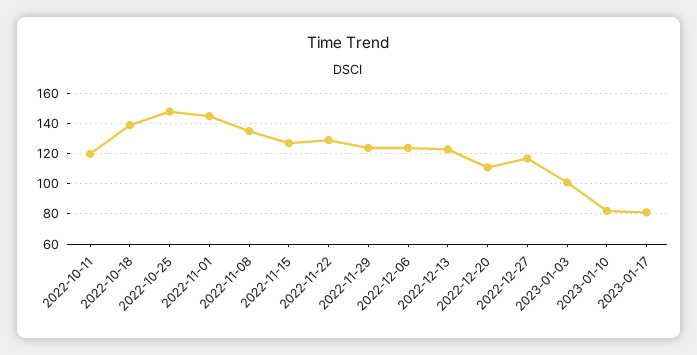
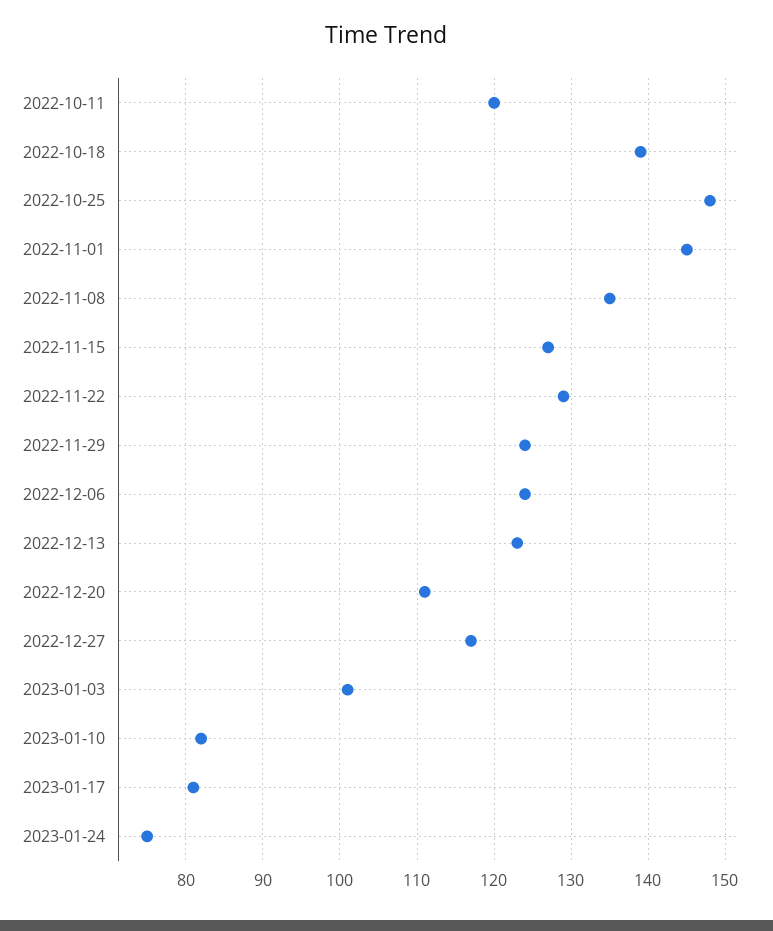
2023-01-24: none -> 75

